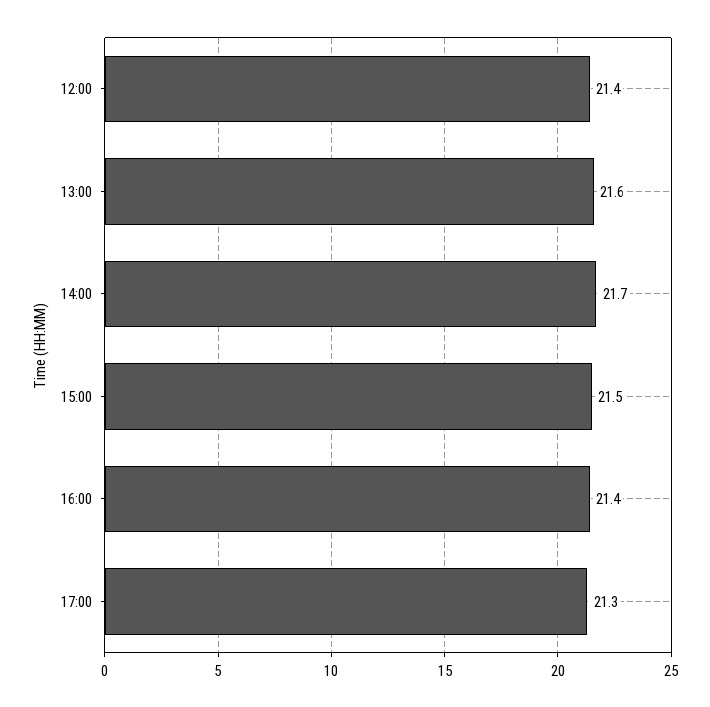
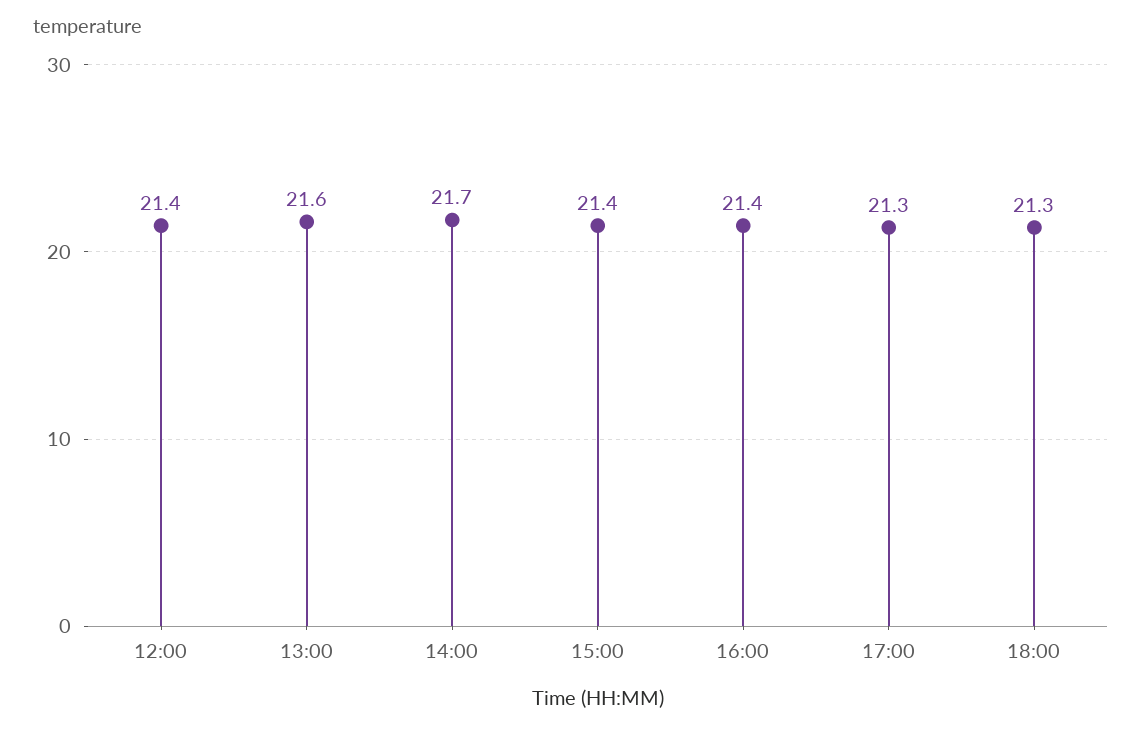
15:00: 21.5 -> 21.4
18:00: none -> 21.3

